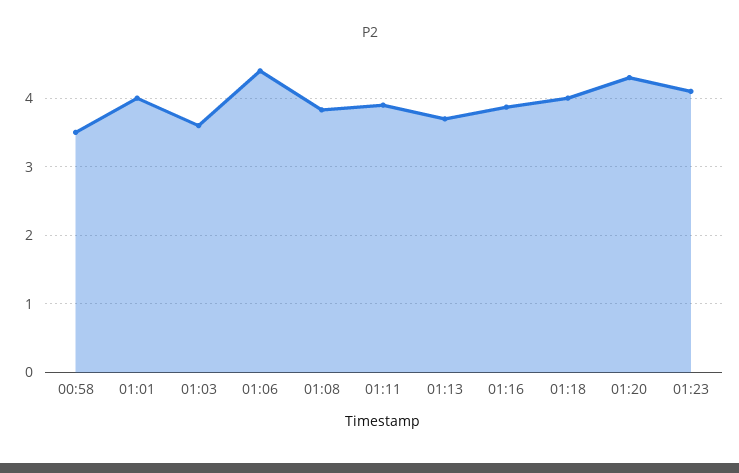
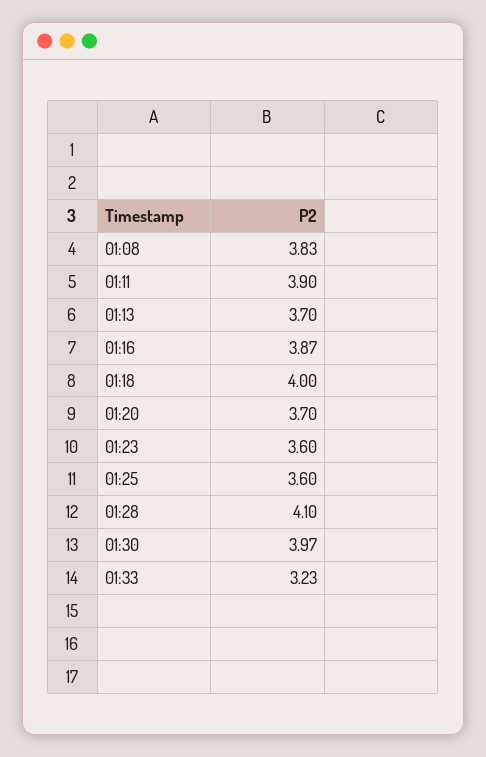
00:58: 3.5 -> none
01:01: 4 -> none
01:03: 3.6 -> none
01:06: 4.4 -> none
01:20: 4.3 -> 3.7
01:23: 4.1 -> 3.6
01:25: none -> 3.6
01:28: none -> 4.1
01:30: none -> 3.97
01:33: none -> 3.23

